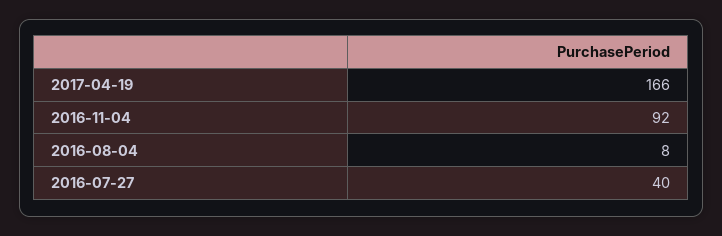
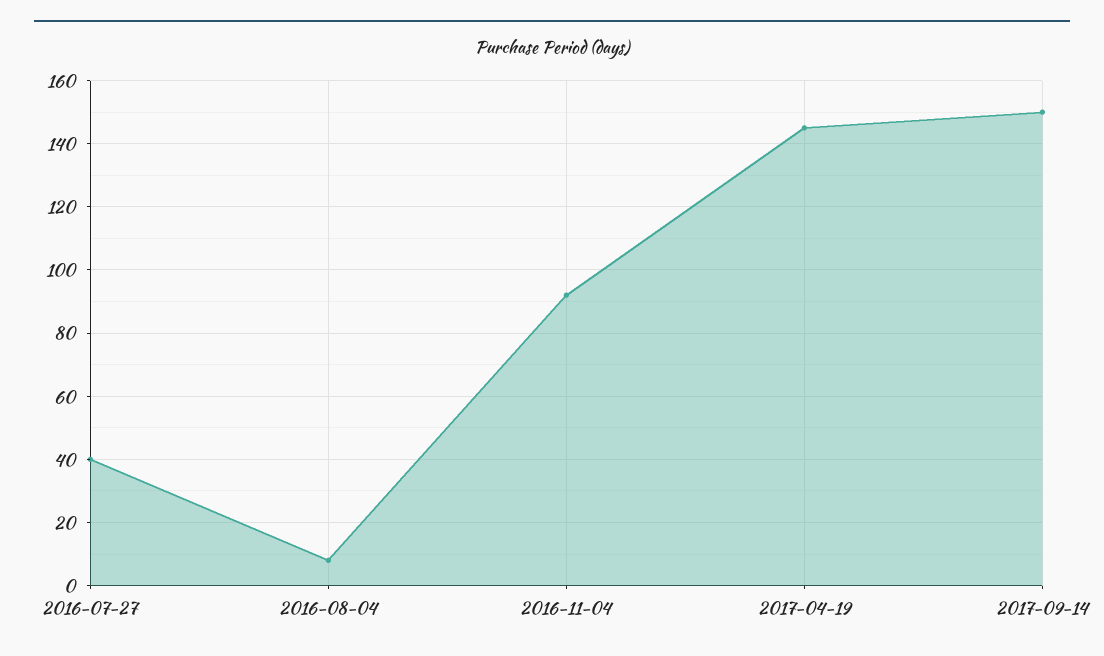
2017-04-19: 166 -> 145
2017-09-14: none -> 150

